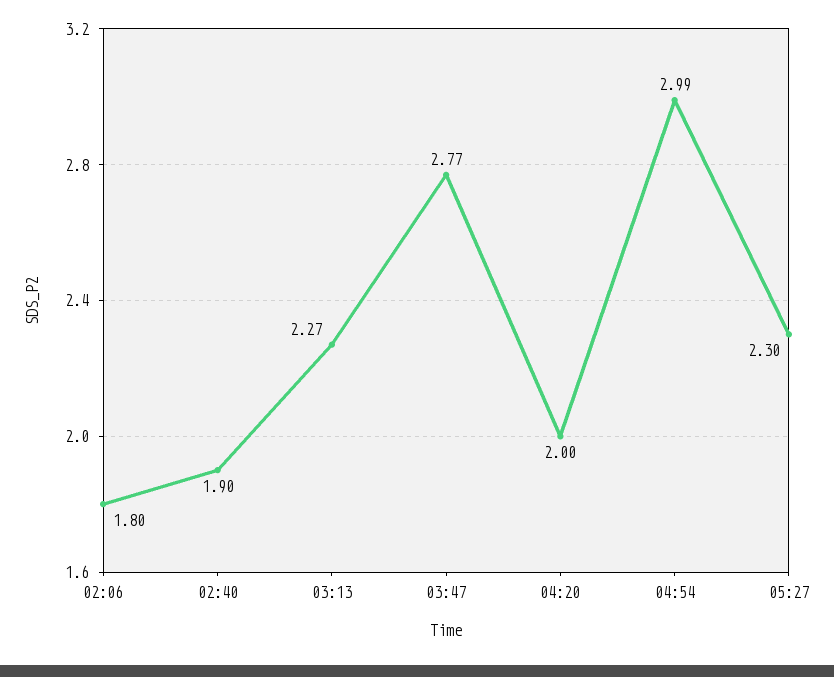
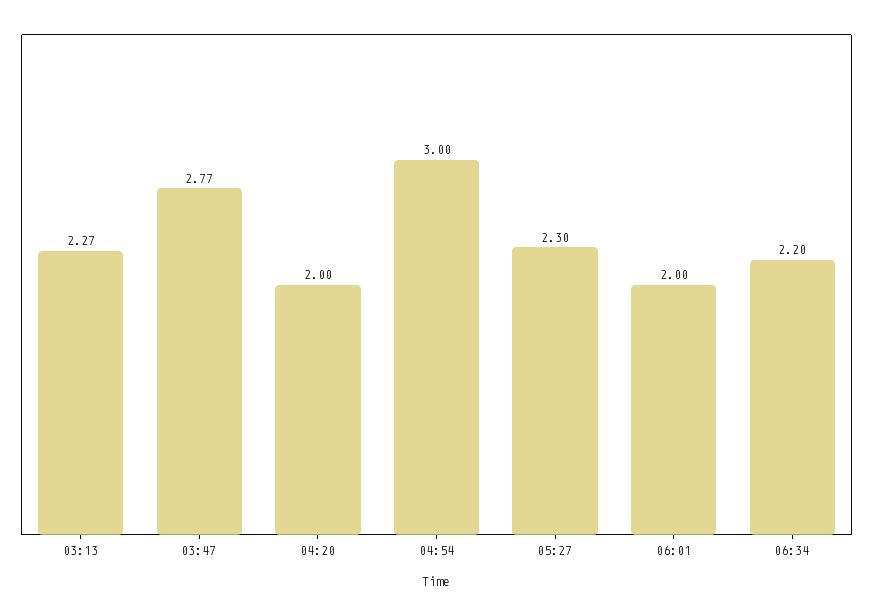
02:06: 1.8 -> none
02:40: 1.9 -> none
04:54: 2.99 -> 3
06:01: none -> 2
06:34: none -> 2.2

